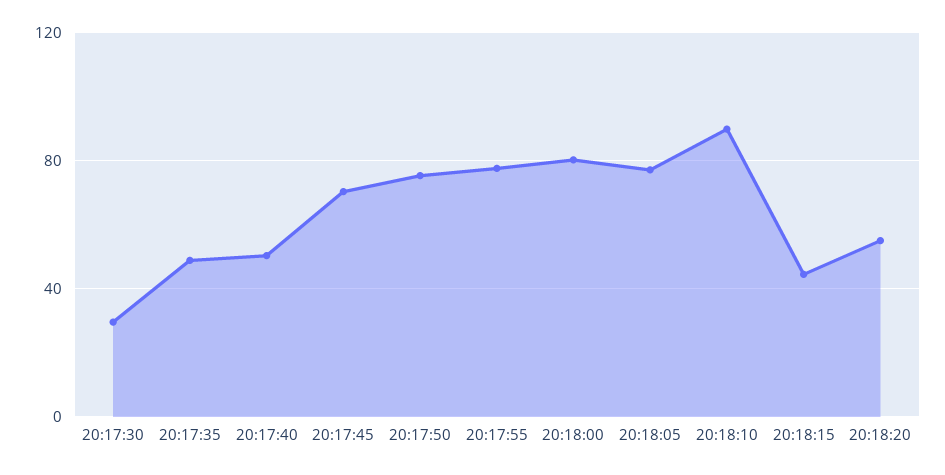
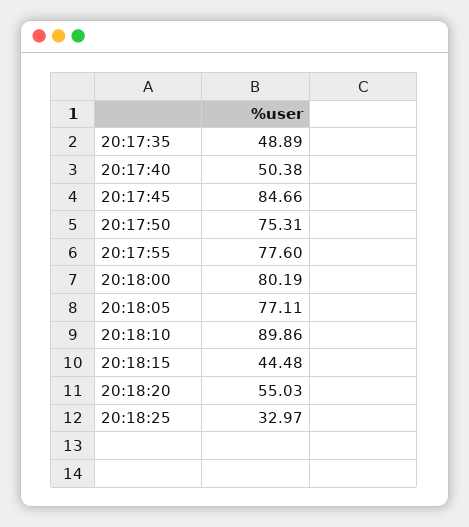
20:17:30: 30 -> none
20:17:45: 70 -> 84.66
20:18:25: none -> 32.97

